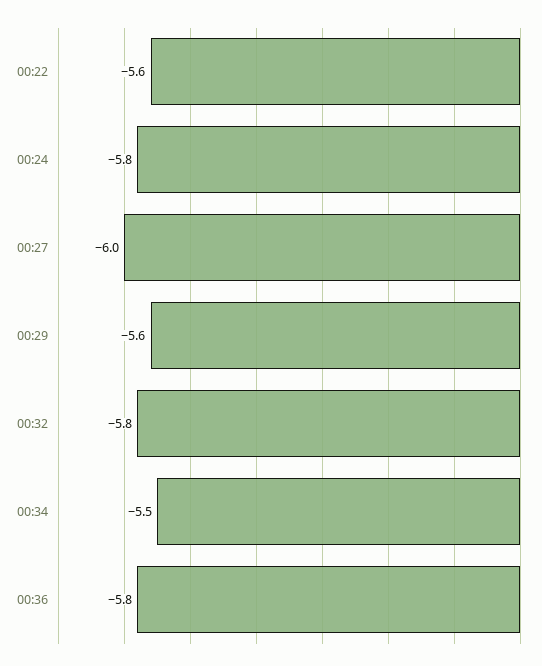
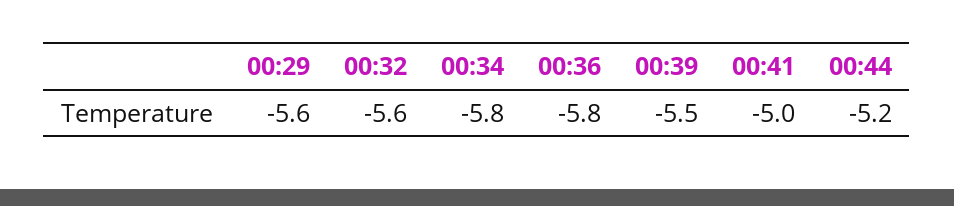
00:22: -5.6 -> none
00:24: -5.8 -> none
00:27: -6 -> none
00:32: -5.8 -> -5.6
00:34: -5.5 -> -5.8
00:39: none -> -5.5
00:41: none -> -5
00:44: none -> -5.2

